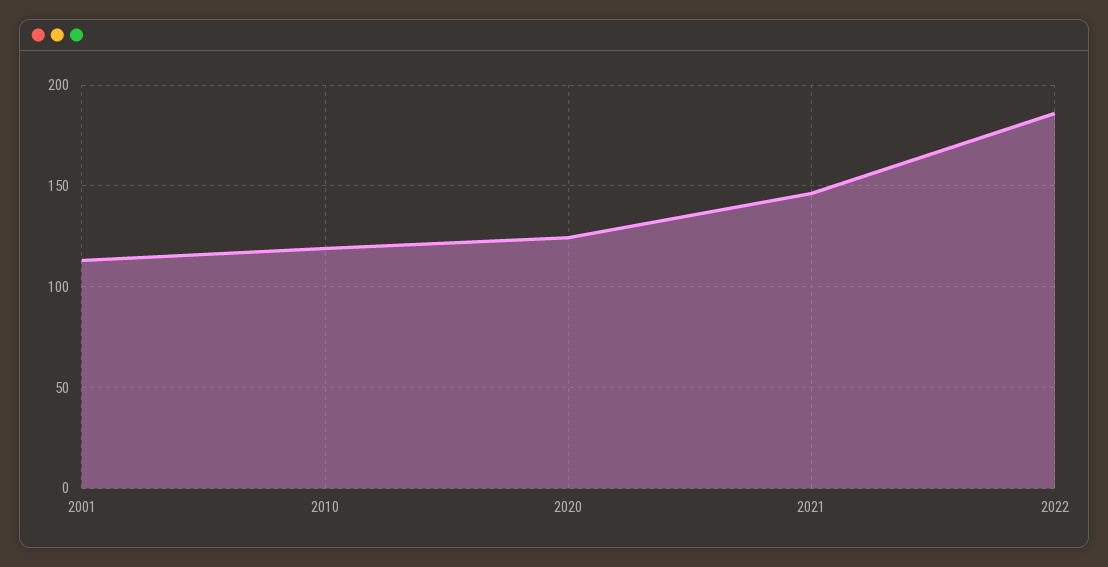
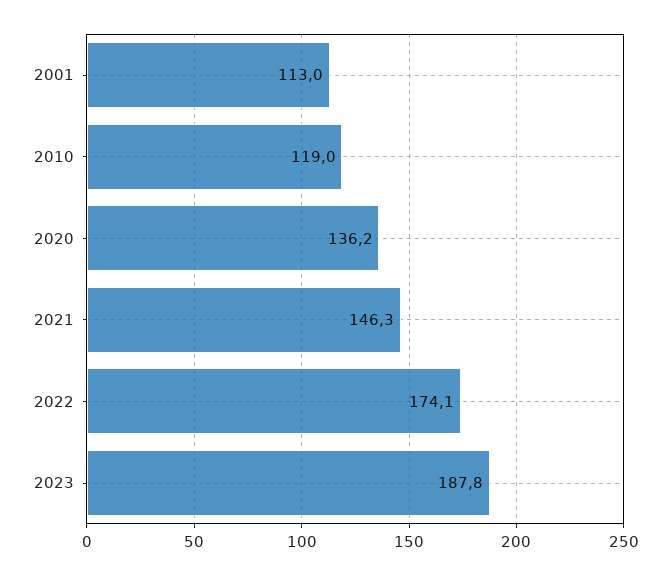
2020: 125 -> 136.2
2022: 185 -> 174.1
2023: none -> 187.8

